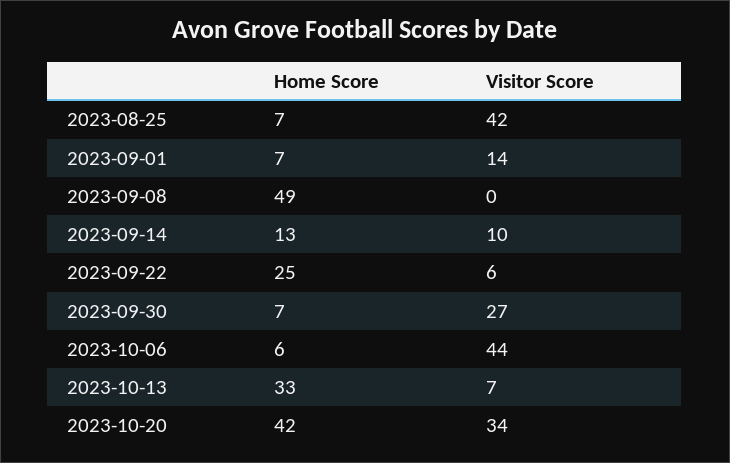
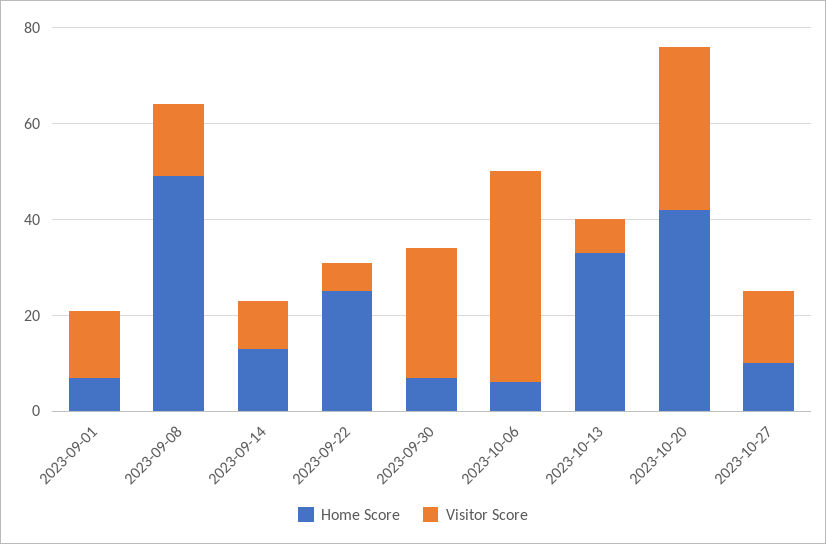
Home Score, 2023-08-25: 7 -> none
Visitor Score, 2023-08-25: 42 -> none
Visitor Score, 2023-09-08: 0 -> 15
Home Score, 2023-10-27: none -> 10
Visitor Score, 2023-10-27: none -> 15

